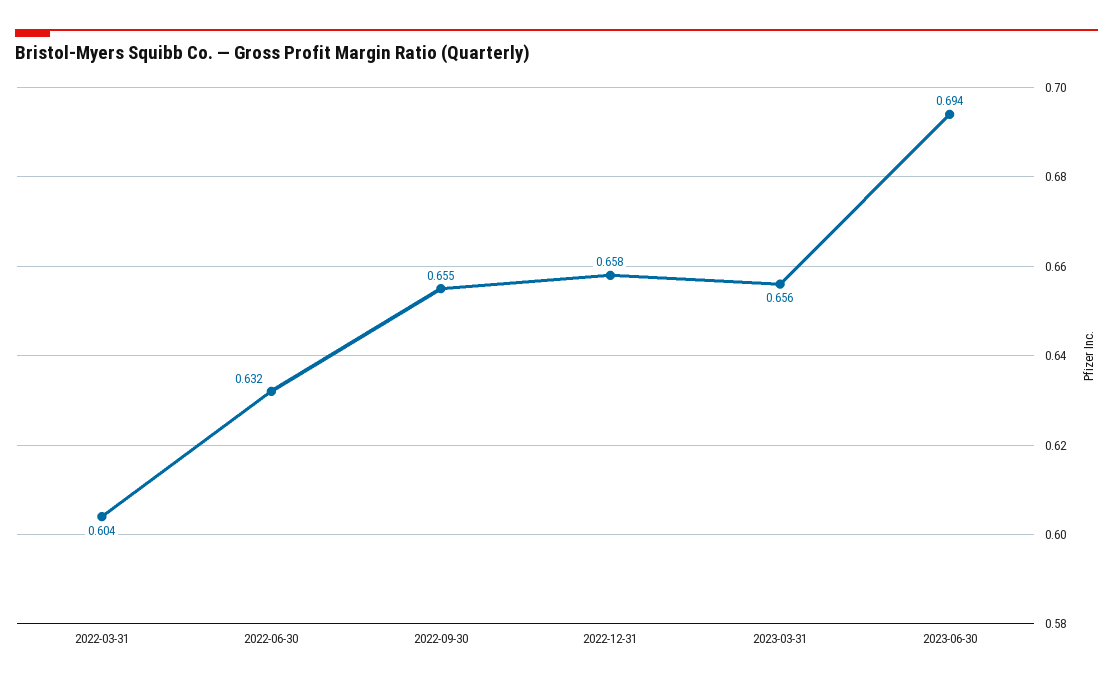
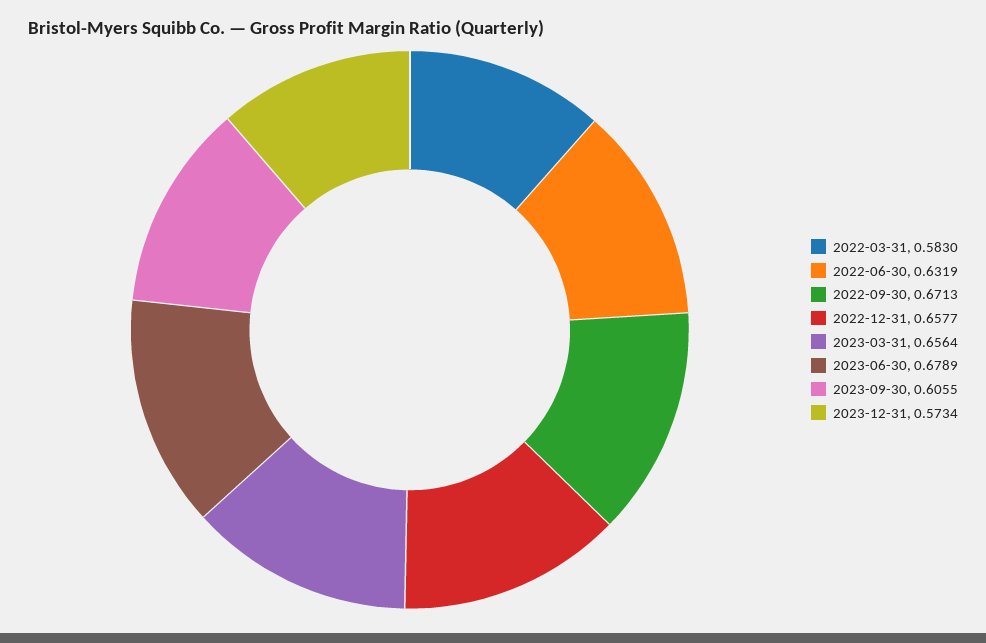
2022-03-31: 0.604 -> 0.583
2022-09-30: 0.655 -> 0.6713
2023-06-30: 0.694 -> 0.6789
2023-09-30: none -> 0.6055
2023-12-31: none -> 0.5734

